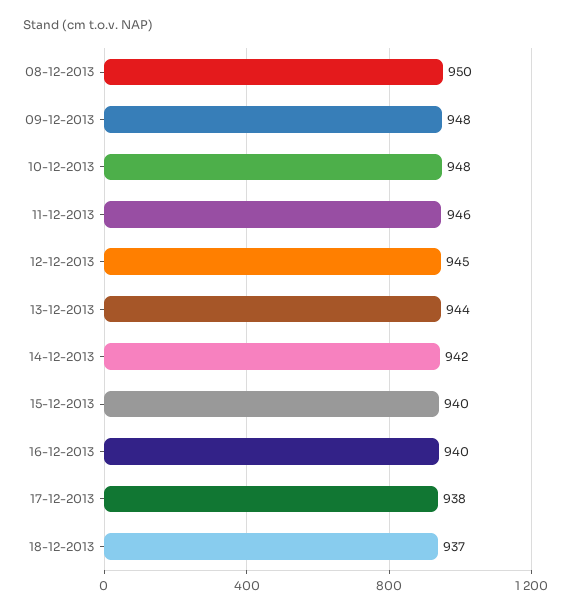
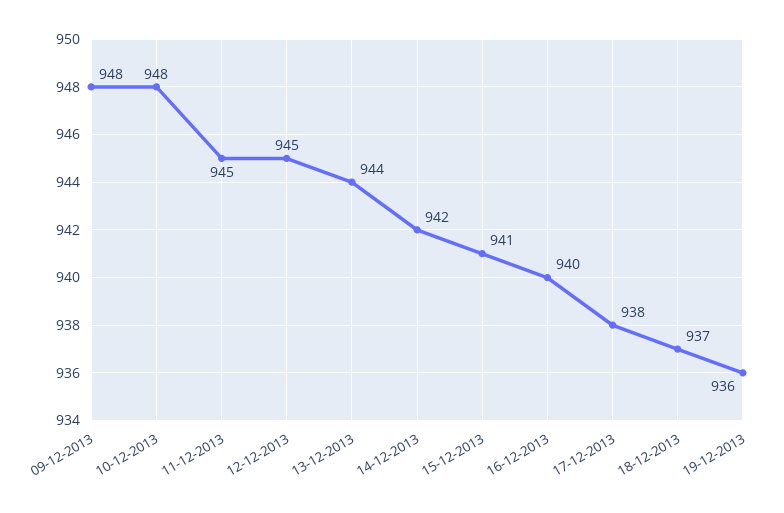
08-12-2013: 950 -> none
11-12-2013: 946 -> 945
15-12-2013: 940 -> 941
19-12-2013: none -> 936

